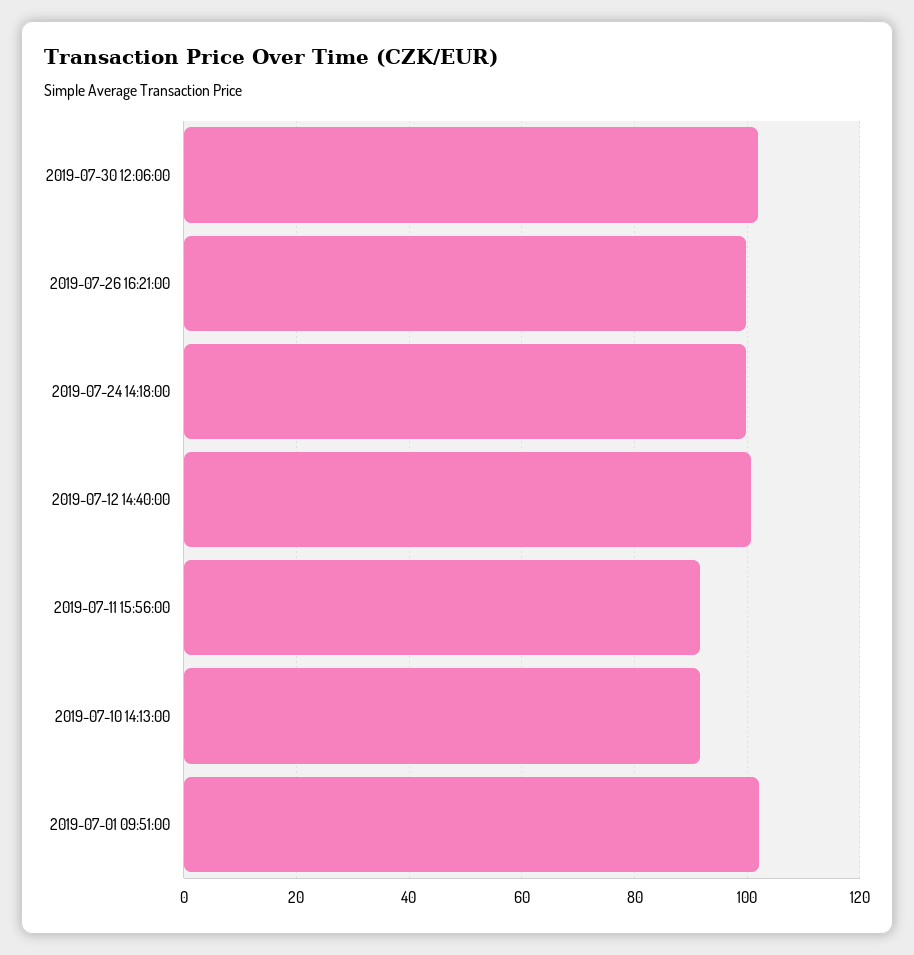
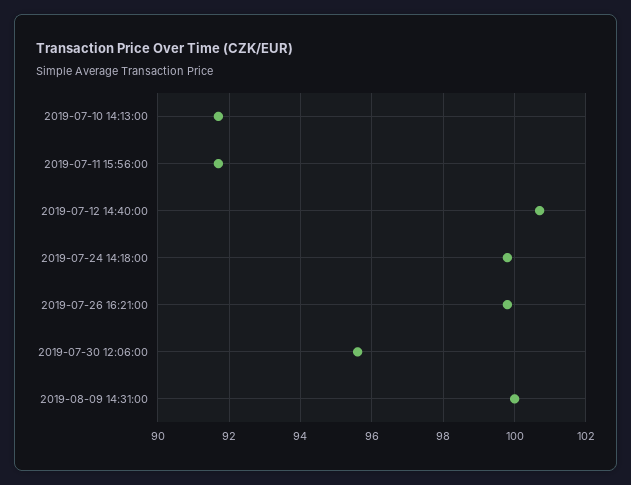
2019-07-30 12:06:00: 102 -> 95.5
2019-07-01 09:51:00: 102 -> none
2019-08-09 14:31:00: none -> 100

